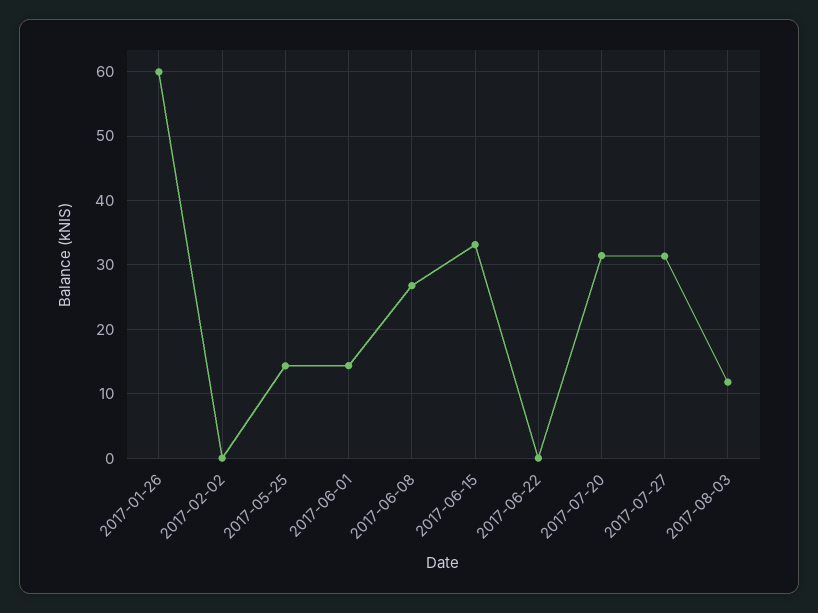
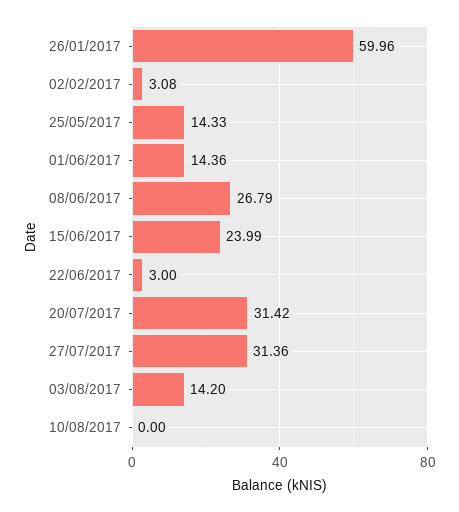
2017-02-02: 0 -> 3.08
2017-06-15: 33 -> 23.99
2017-06-22: 0 -> 3
2017-08-03: 12 -> 14.2
10/08/2017: none -> 0

